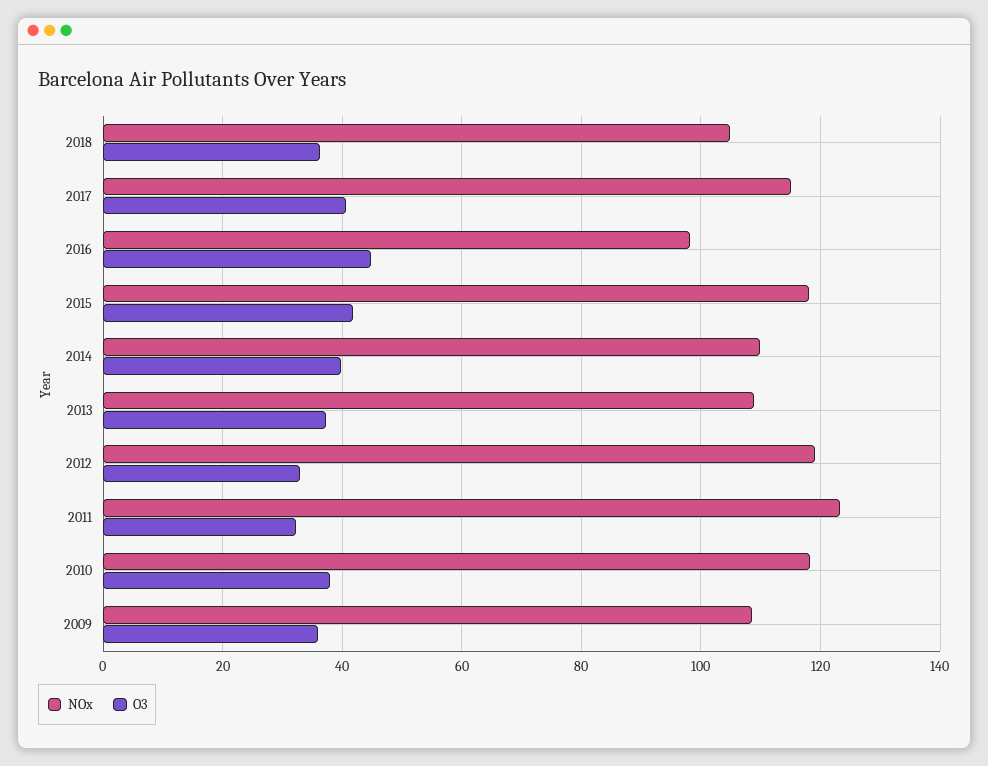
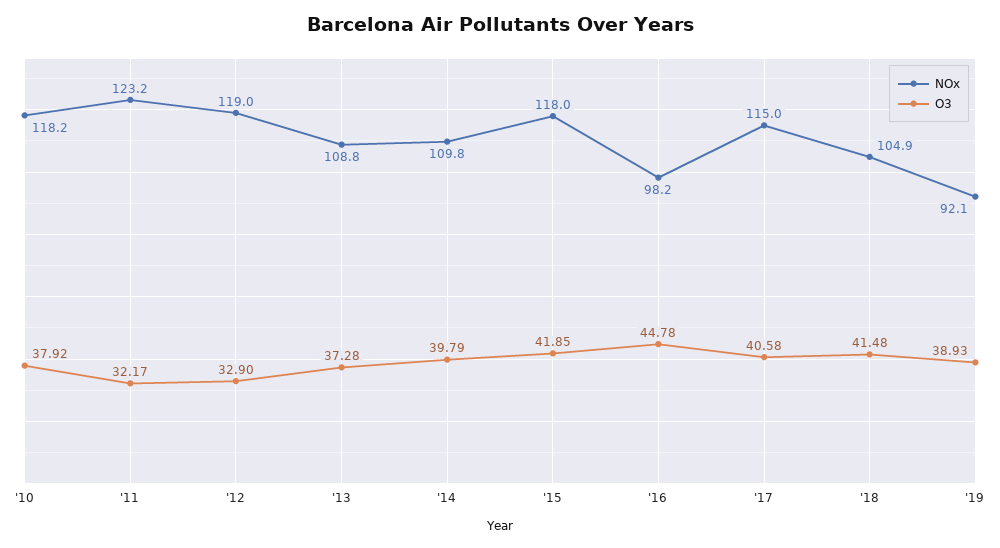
O3, 2018: 36 -> 41.48
NOx, 2009: 108 -> none
O3, 2009: 36 -> none
NOx, '19: none -> 92.1
O3, '19: none -> 38.93

